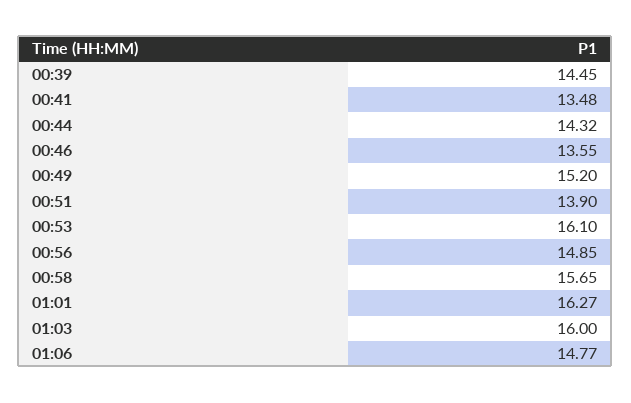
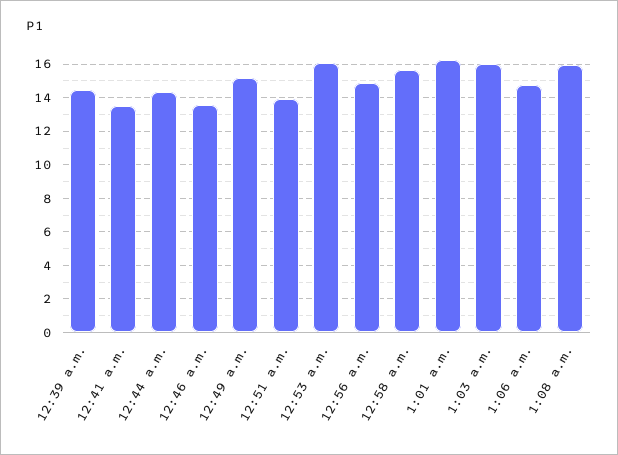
1:08 a.m.: none -> 16

